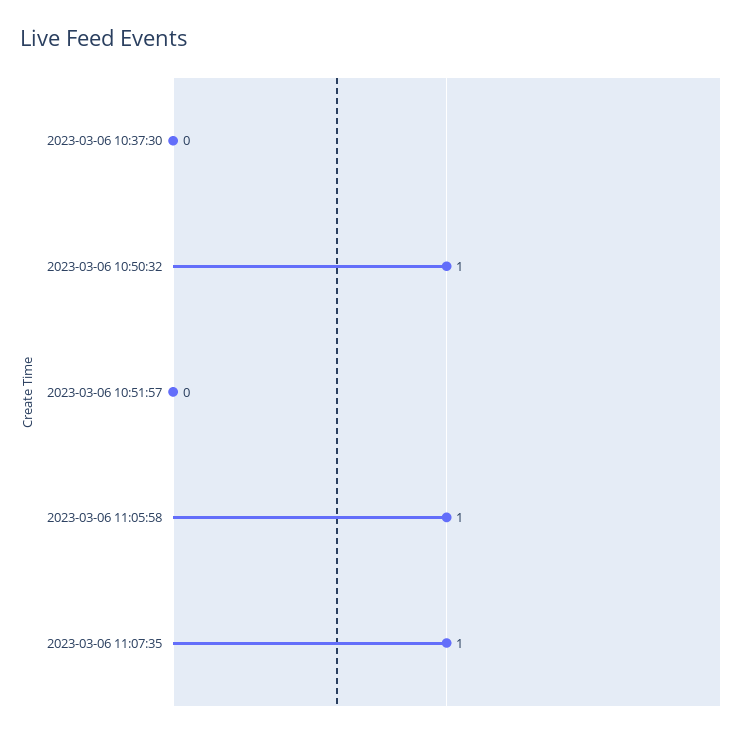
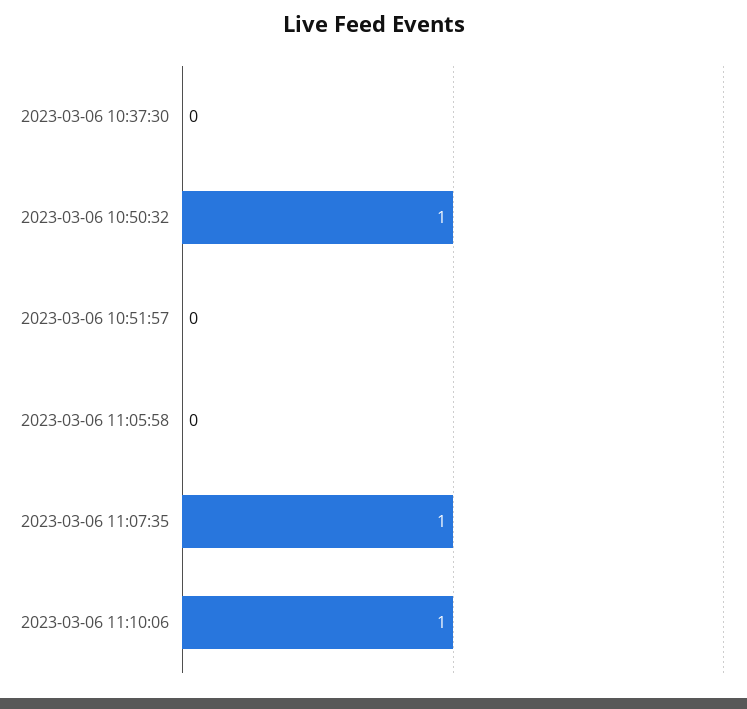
2023-03-06 11:05:58: 1 -> 0
2023-03-06 11:10:06: none -> 1

